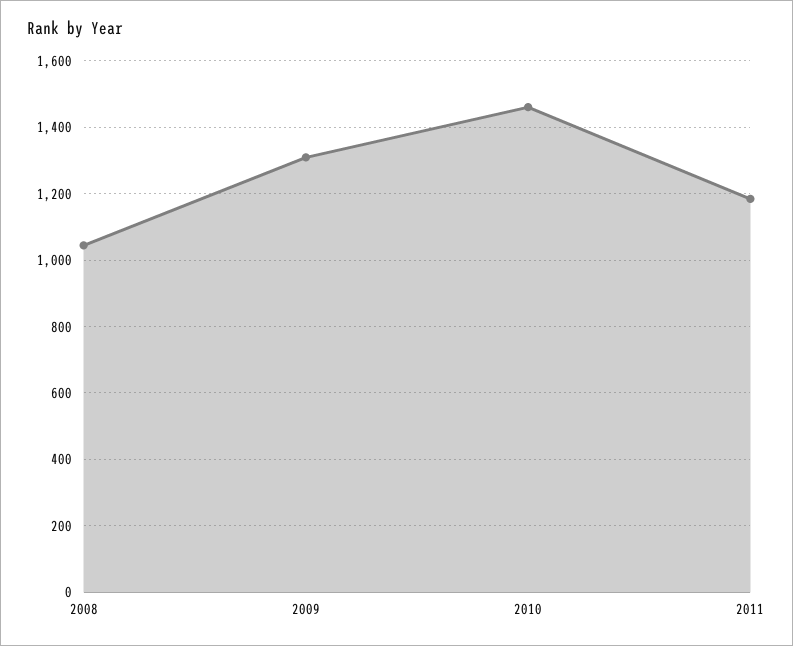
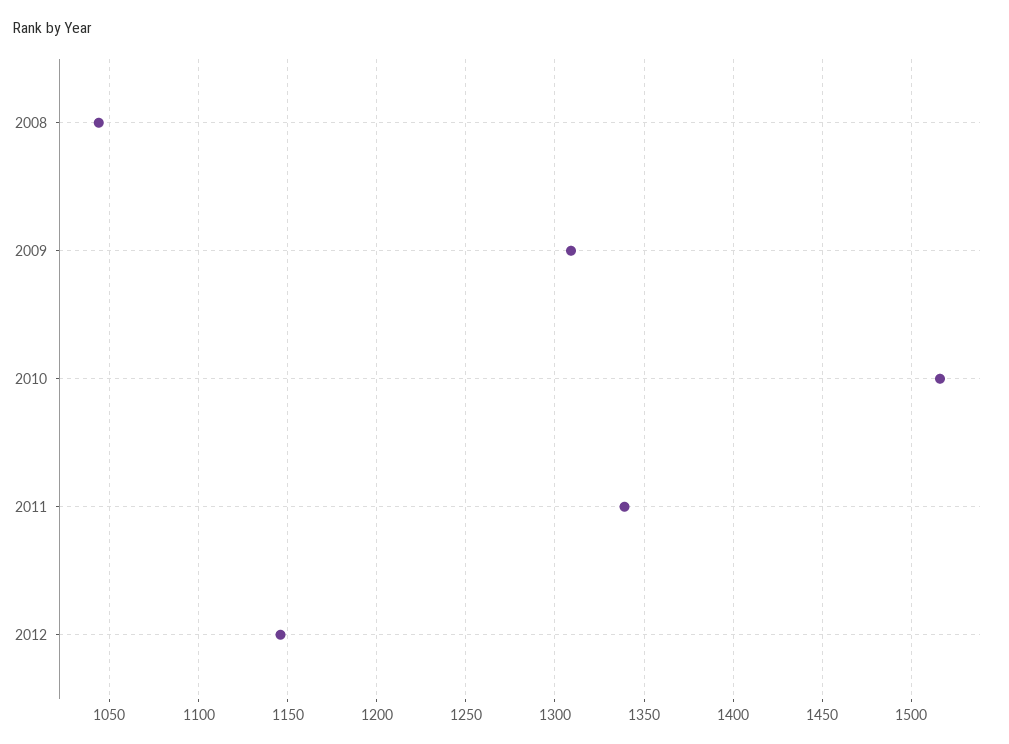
2010: 1460 -> 1515
2011: 1180 -> 1340
2012: none -> 1145

